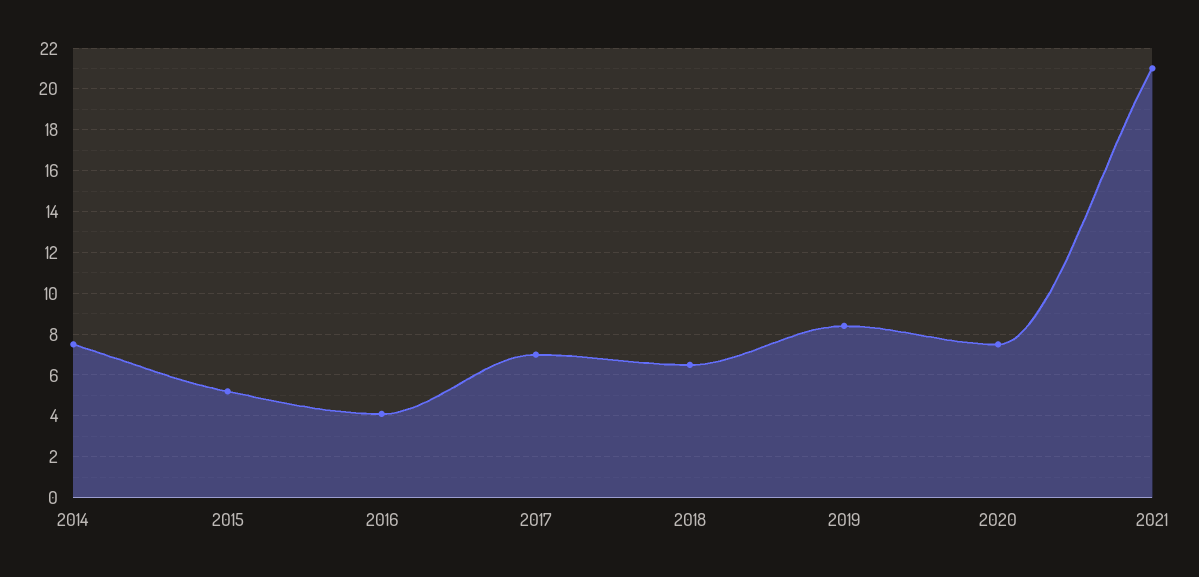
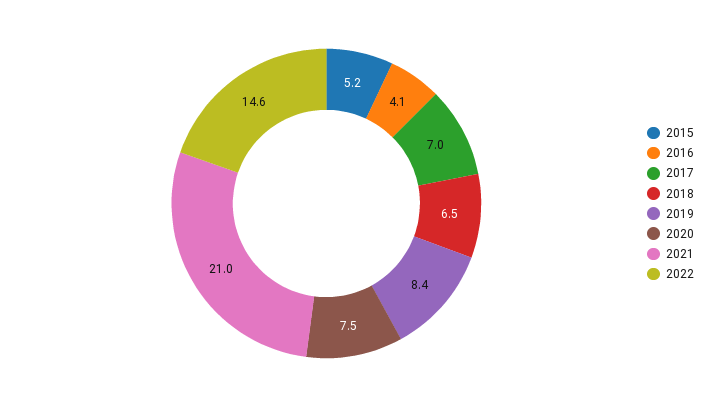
2014: 7.5 -> none
2022: none -> 14.6

